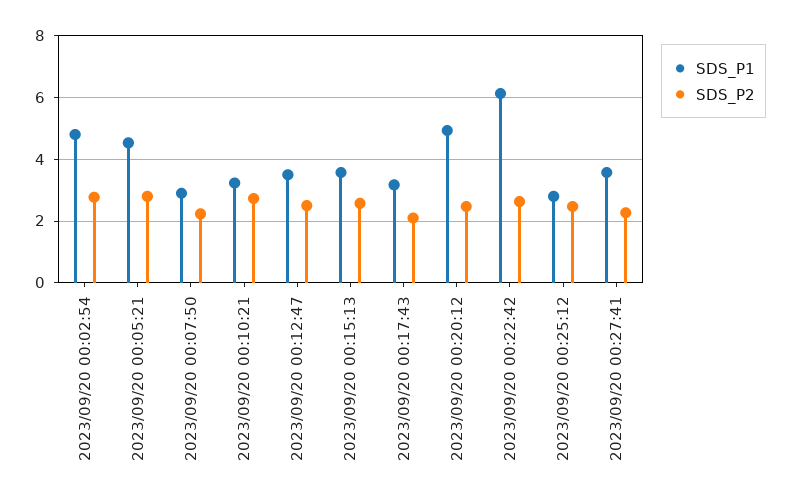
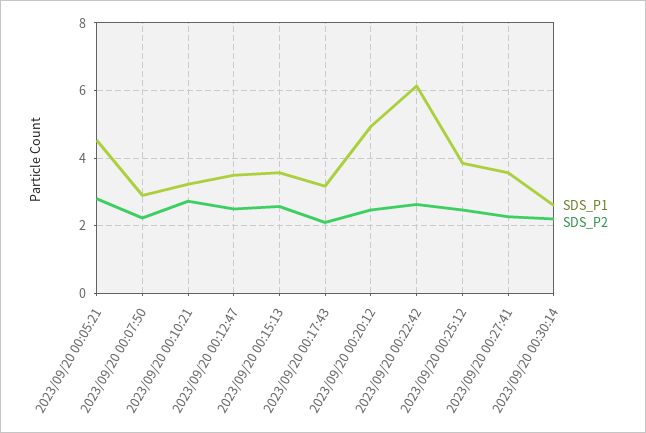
SDS_P1, 2023/09/20 00:02:54: 4.8 -> none
SDS_P2, 2023/09/20 00:02:54: 2.8 -> none
SDS_P1, 2023/09/20 00:25:12: 2.8 -> 3.8
SDS_P1, 2023/09/20 00:30:14: none -> 2.6
SDS_P2, 2023/09/20 00:30:14: none -> 2.2

